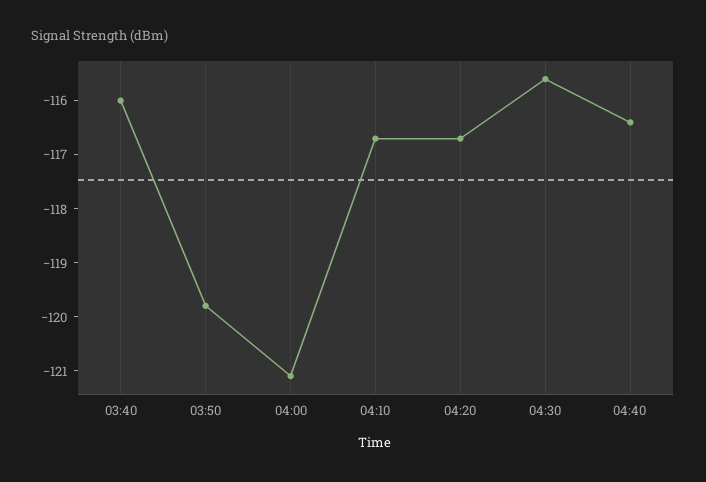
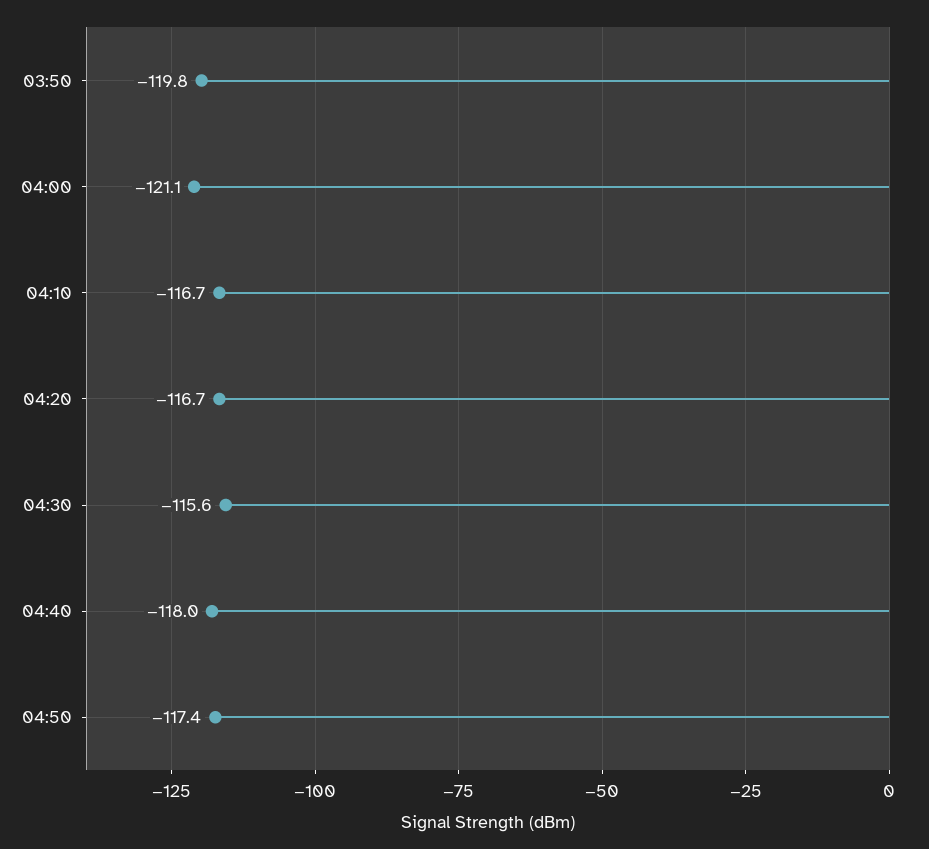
03:40: -116 -> none
04:40: -116.5 -> -118
04:50: none -> -117.4

